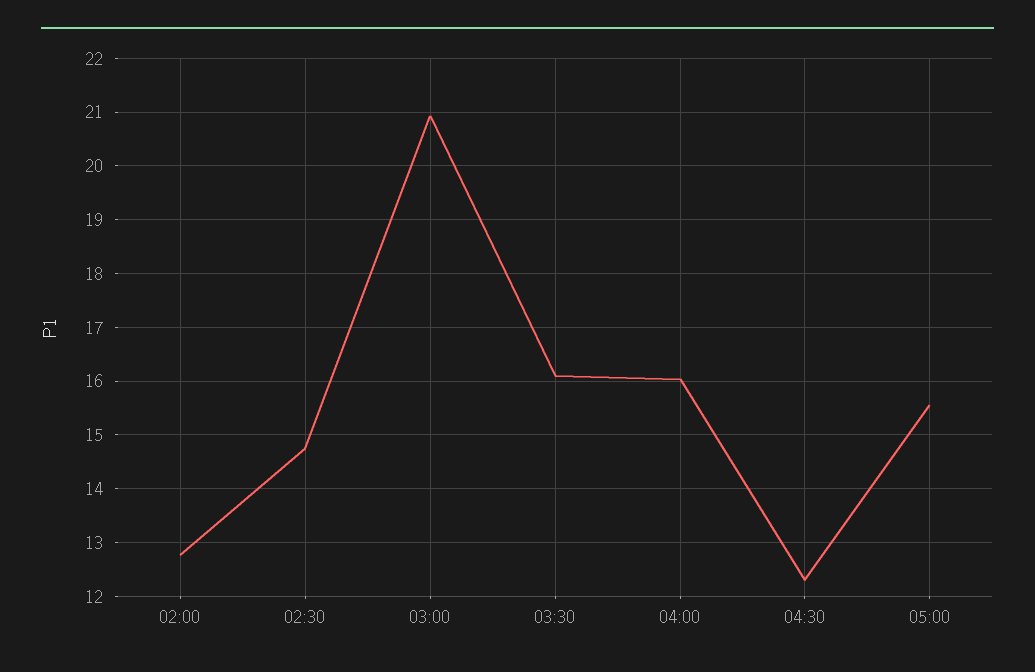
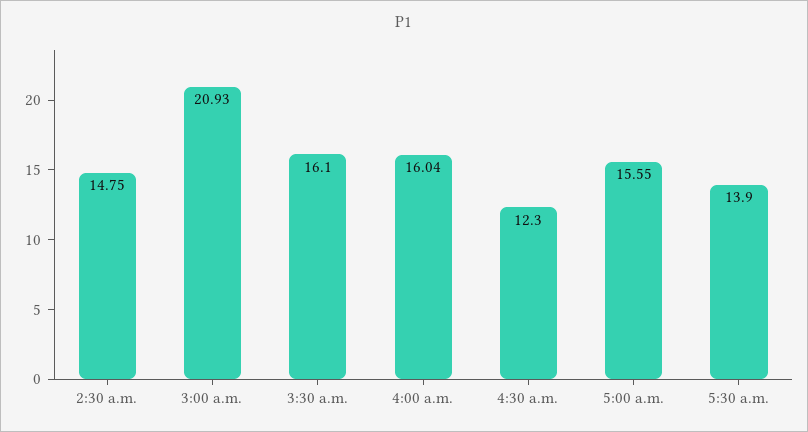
02:00: 12.8 -> none
5:30 a.m.: none -> 13.9

